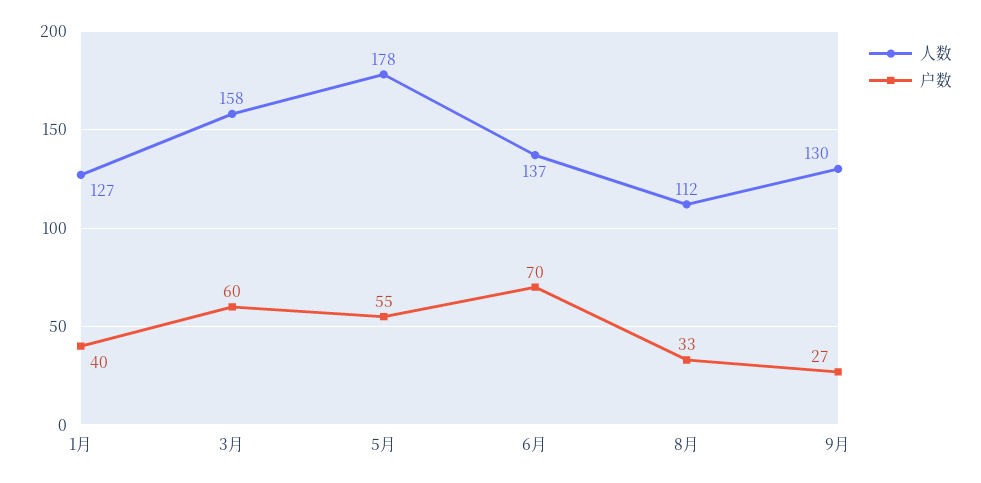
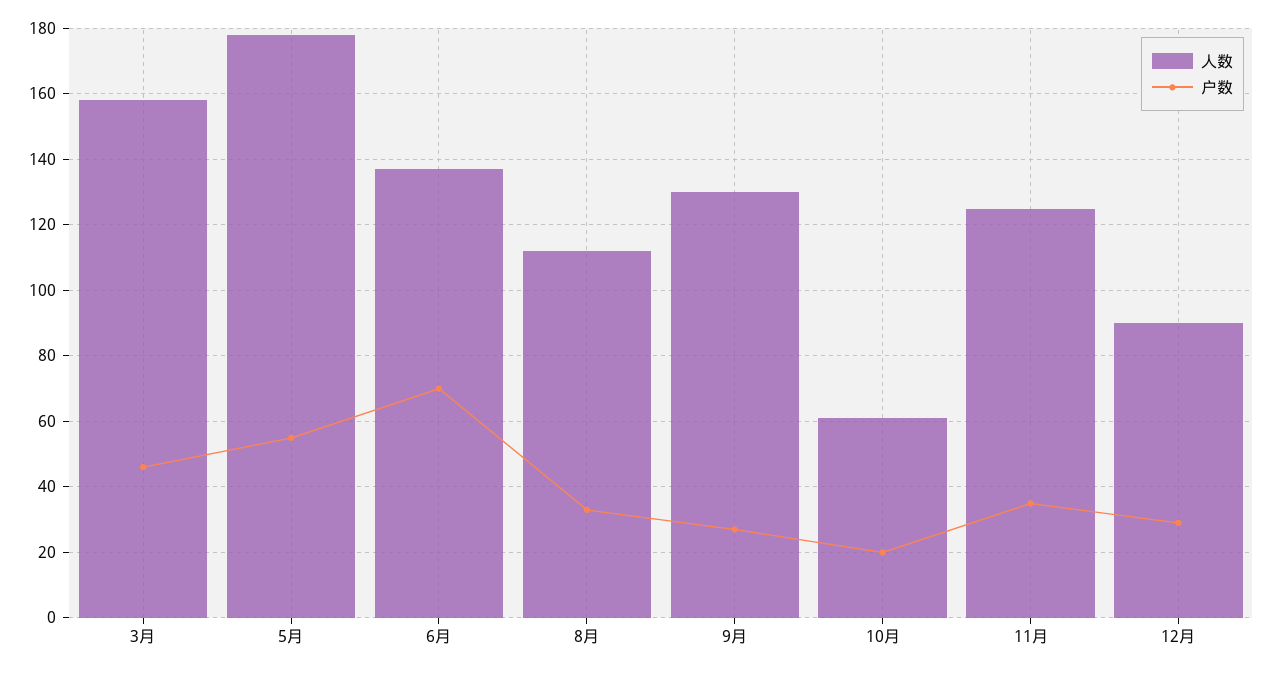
人数, 1月: 127 -> none
户数, 1月: 40 -> none
户数, 3月: 60 -> 45
人数, 10月: none -> 60
户数, 10月: none -> 20
人数, 11月: none -> 125
户数, 11月: none -> 35
人数, 12月: none -> 90
户数, 12月: none -> 30

